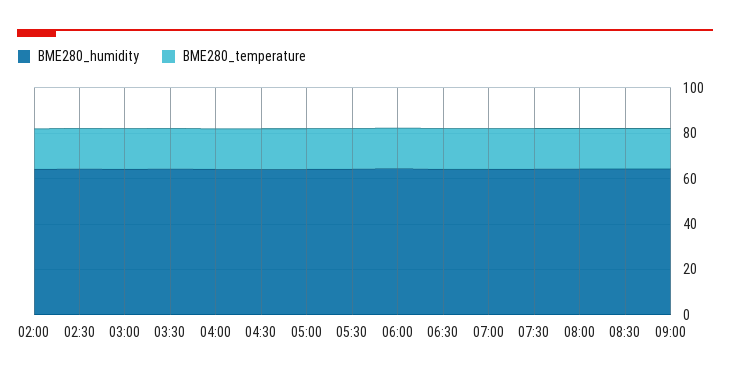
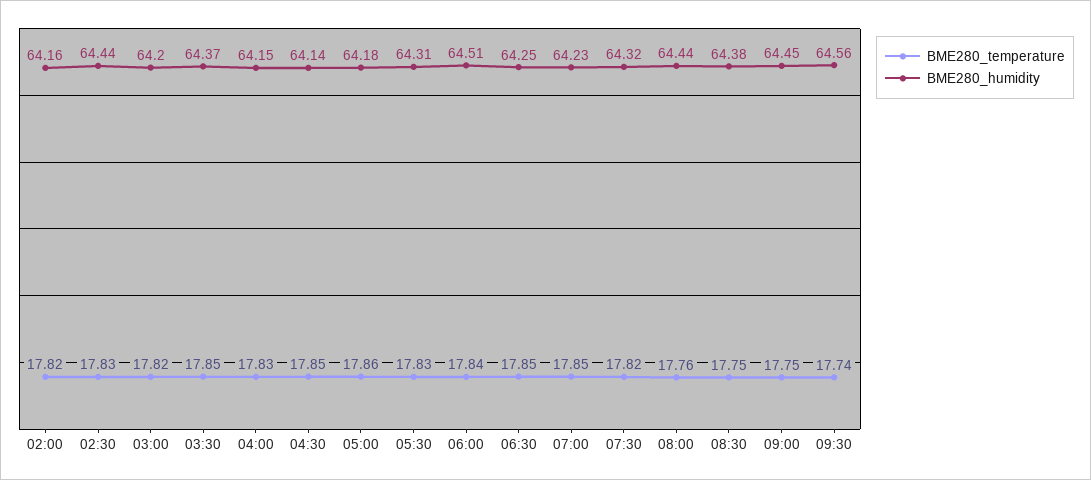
BME280_temperature, 09:30: none -> 17.74
BME280_humidity, 09:30: none -> 64.56

